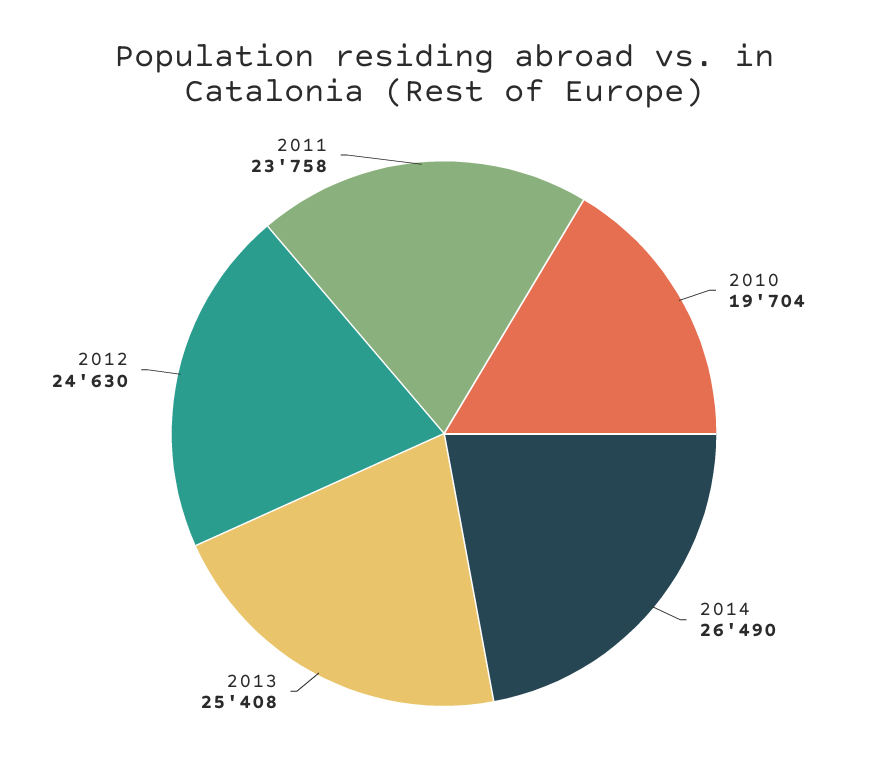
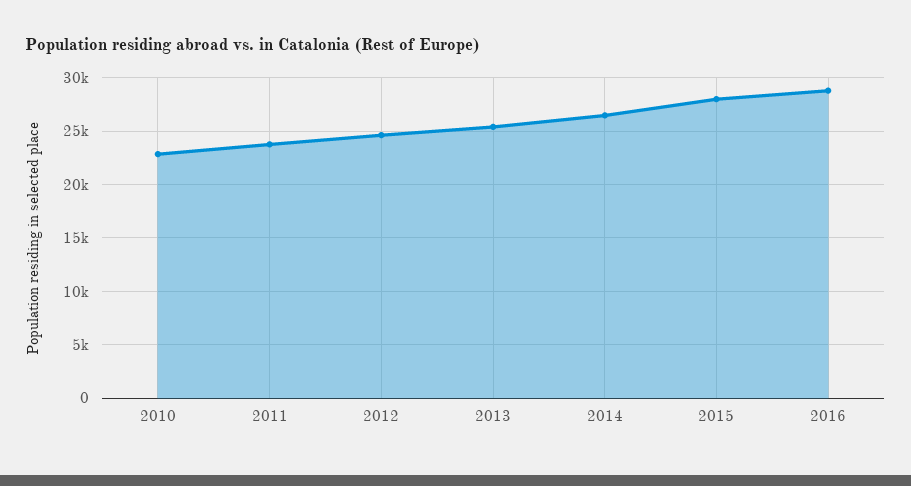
2010: 19704 -> 23000
2015: none -> 28000
2016: none -> 29000

